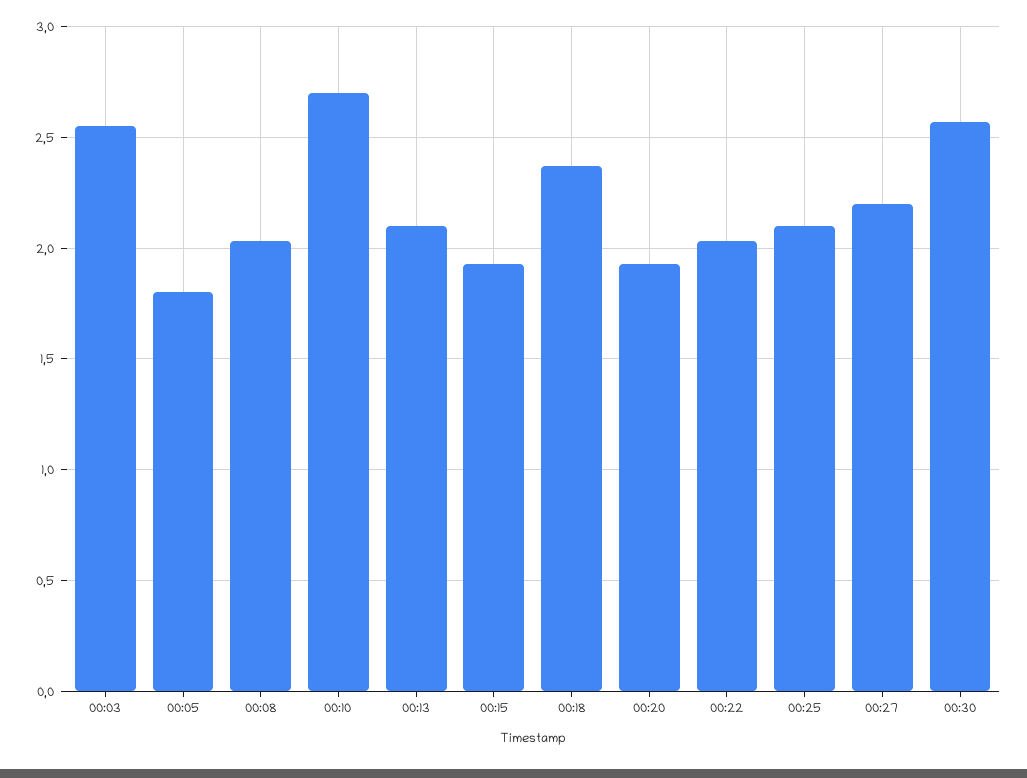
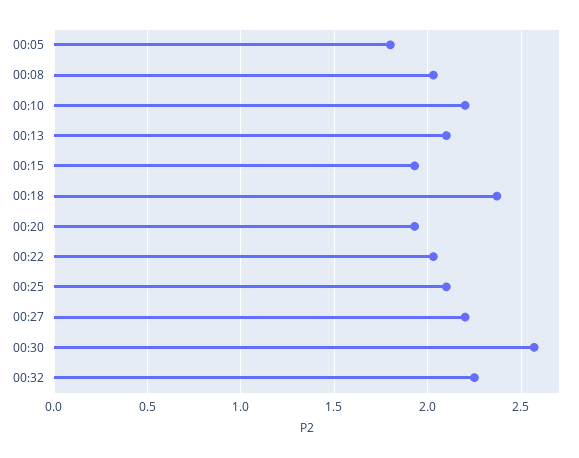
00:03: 2.55 -> none
00:10: 2.7 -> 2.2
00:32: none -> 2.25

